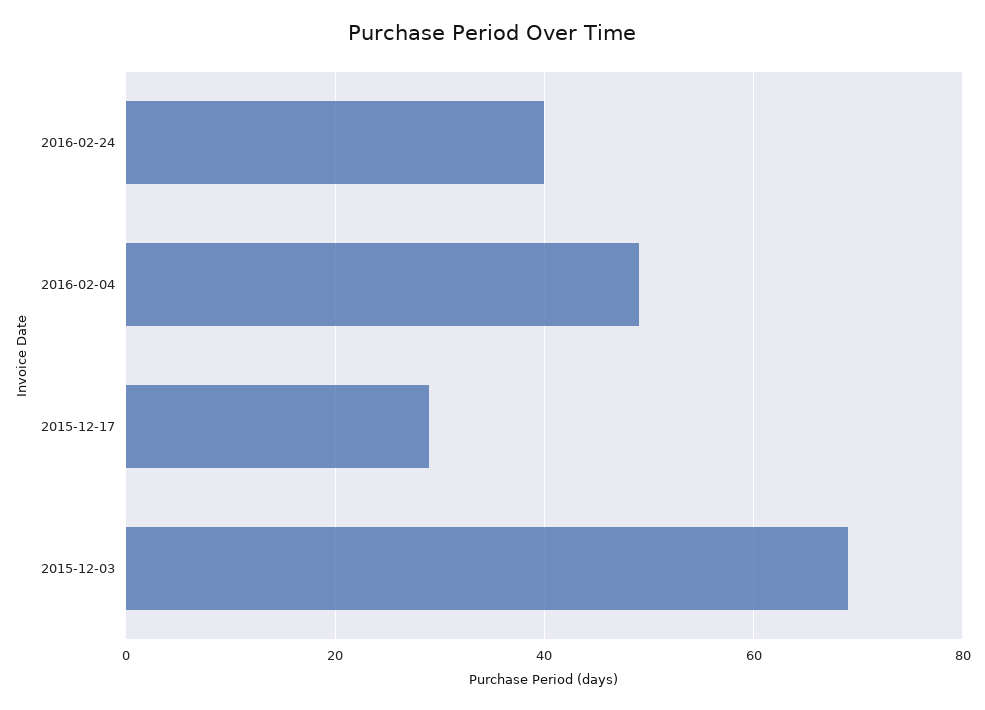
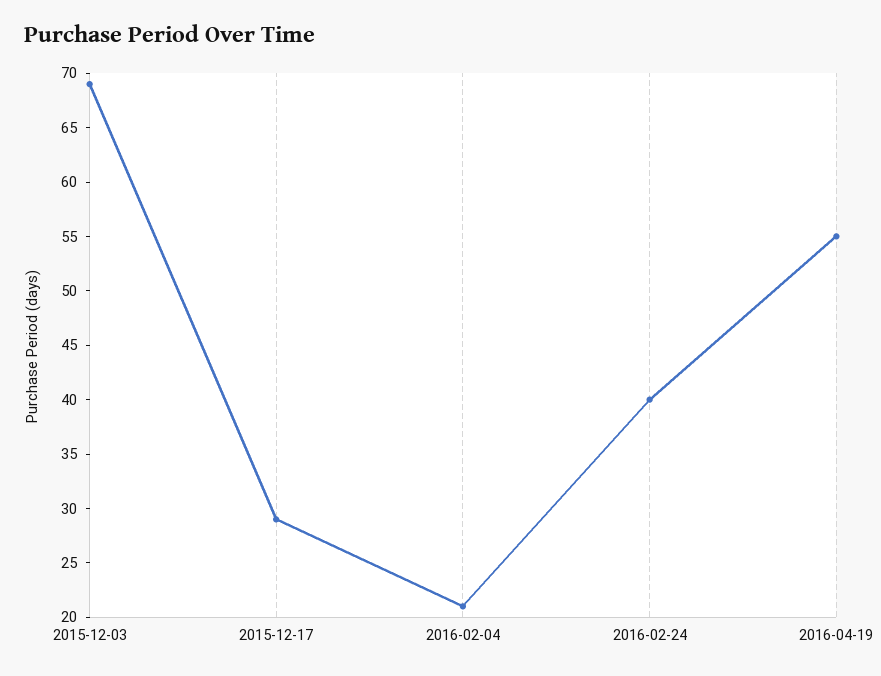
2016-02-04: 50 -> 21
2016-04-19: none -> 55

